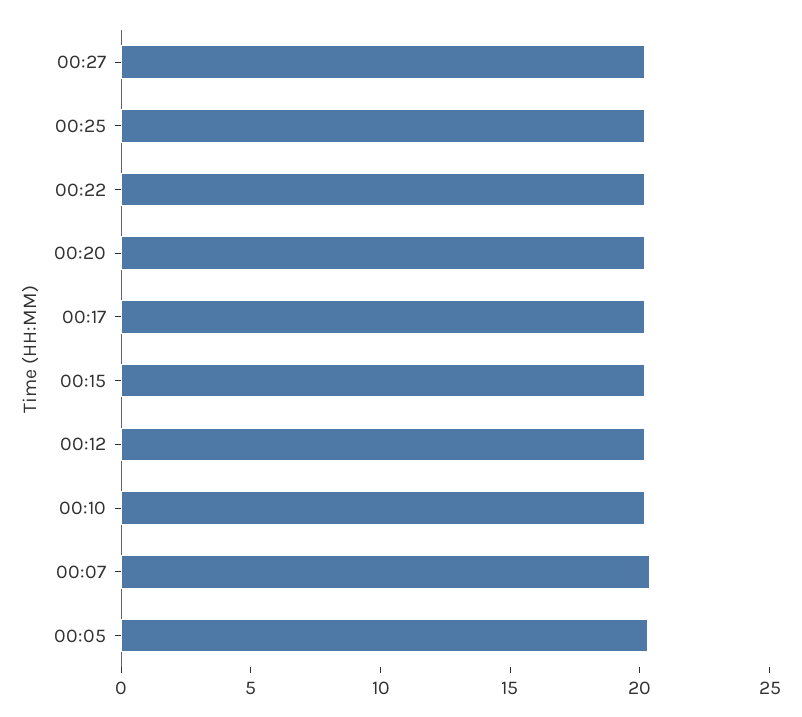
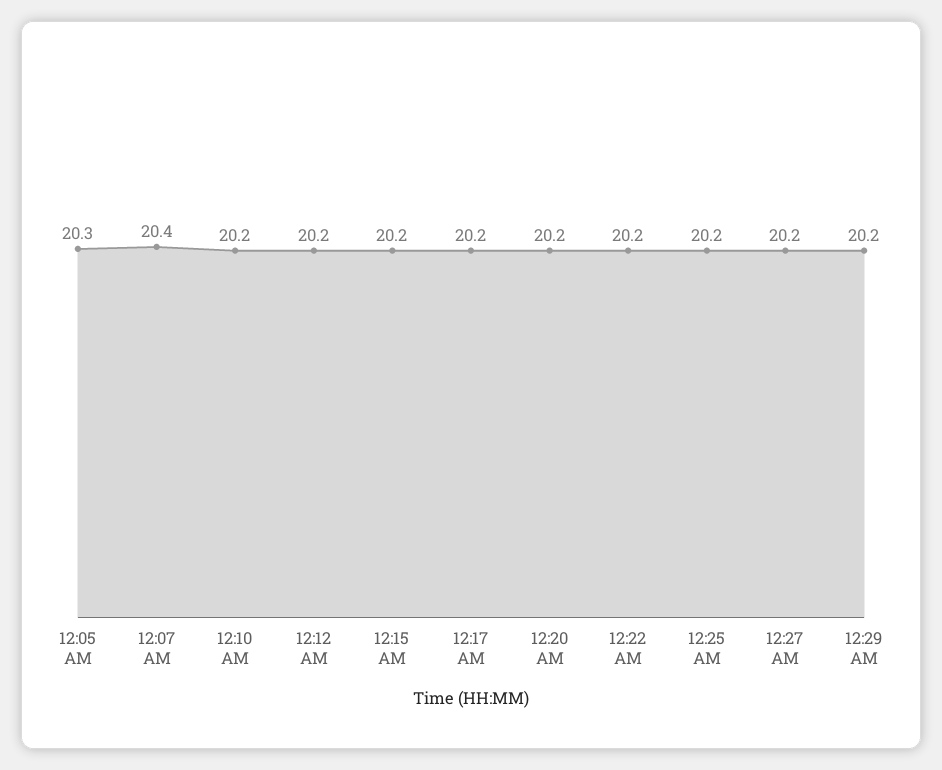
12:29 AM: none -> 20.2

